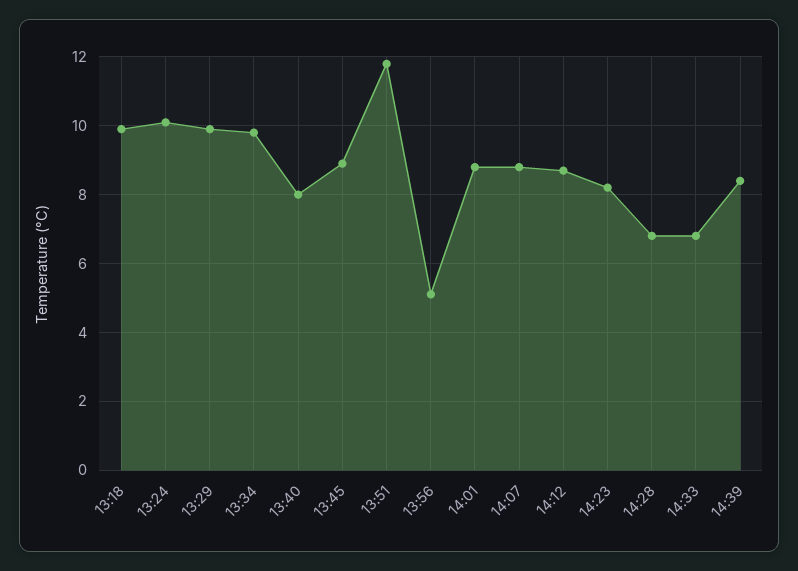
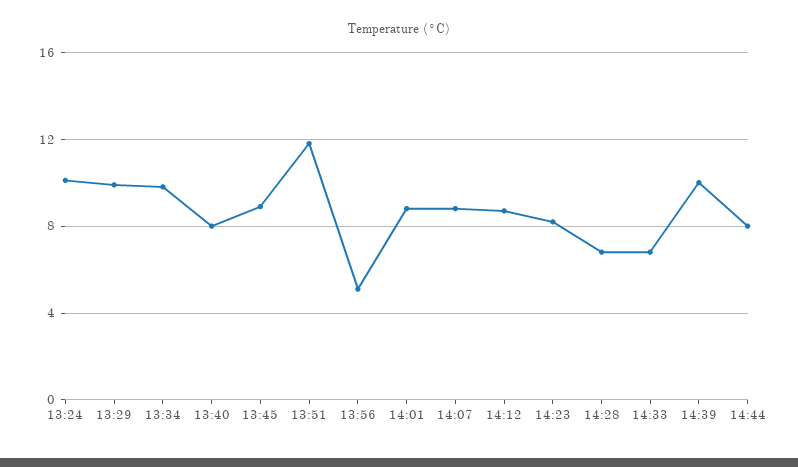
13:18: 10 -> none
14:39: 8.5 -> 10
14:44: none -> 8

